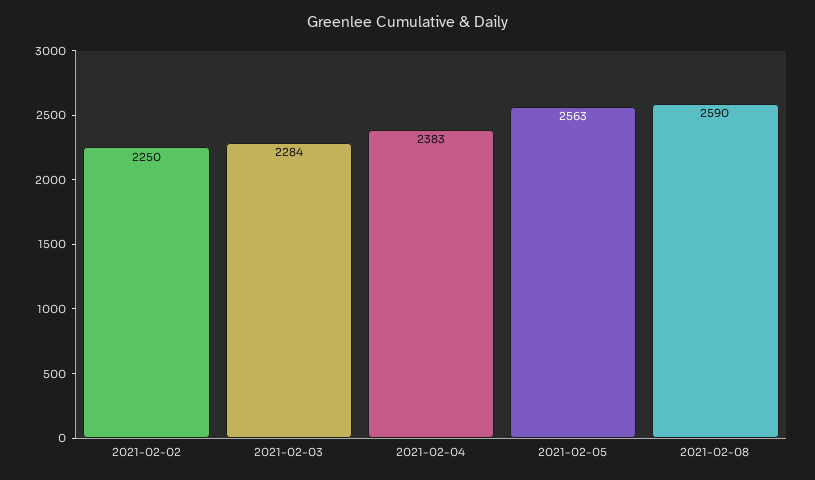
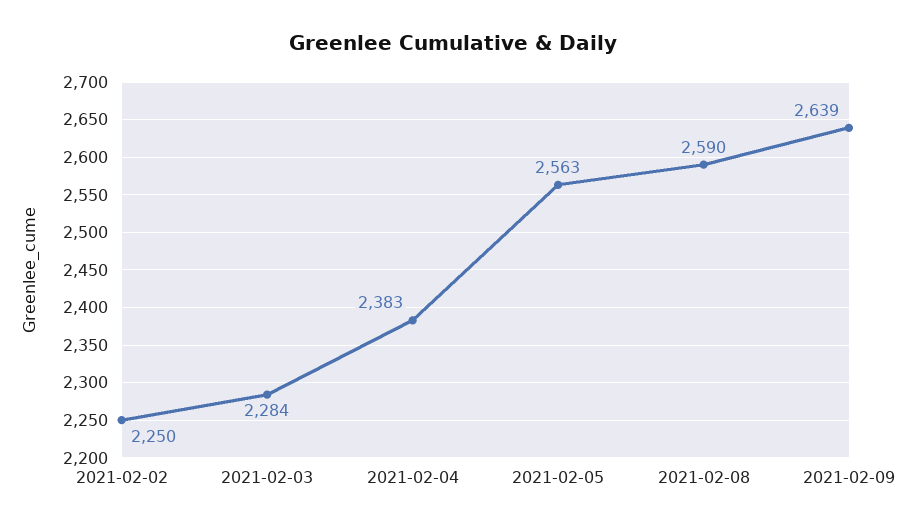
2021-02-09: none -> 2639

